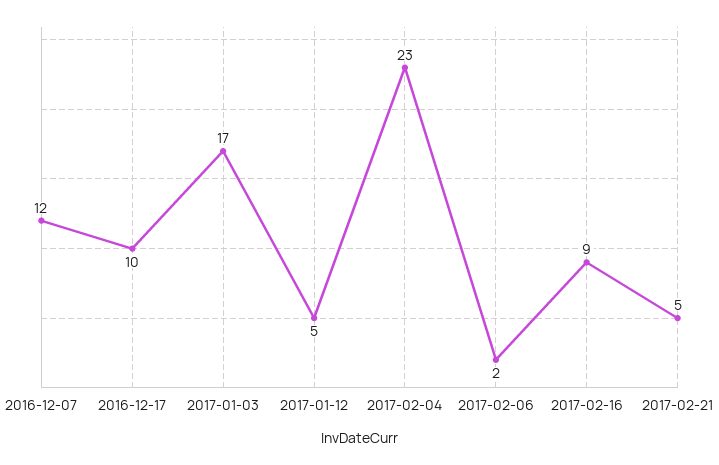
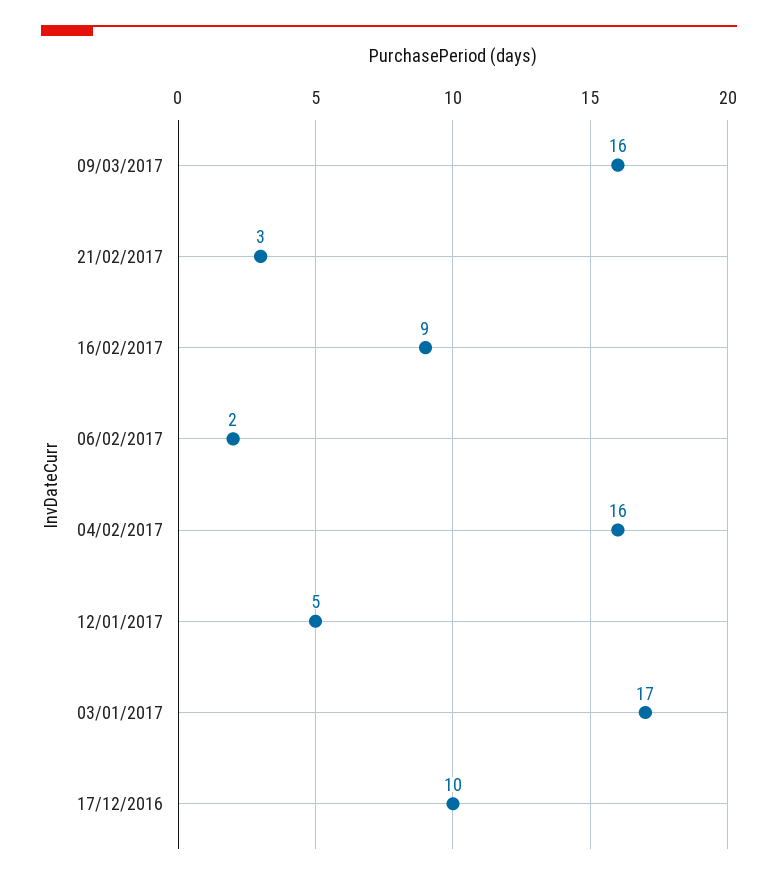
2016-12-07: 12 -> none
2017-02-04: 23 -> 16
2017-02-21: 5 -> 3
09/03/2017: none -> 16

